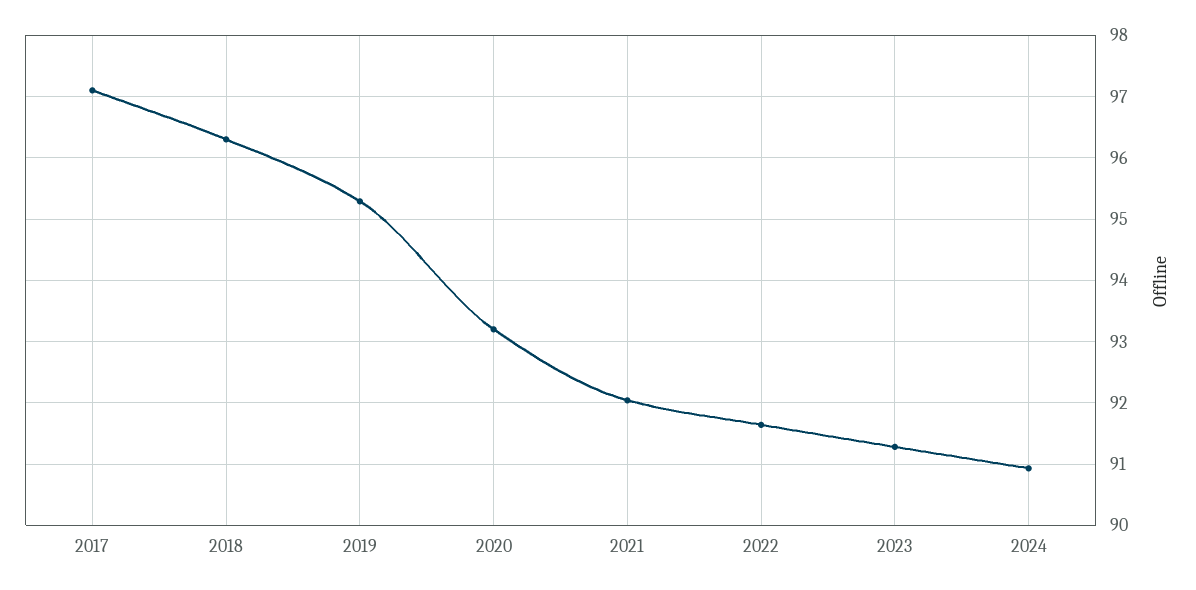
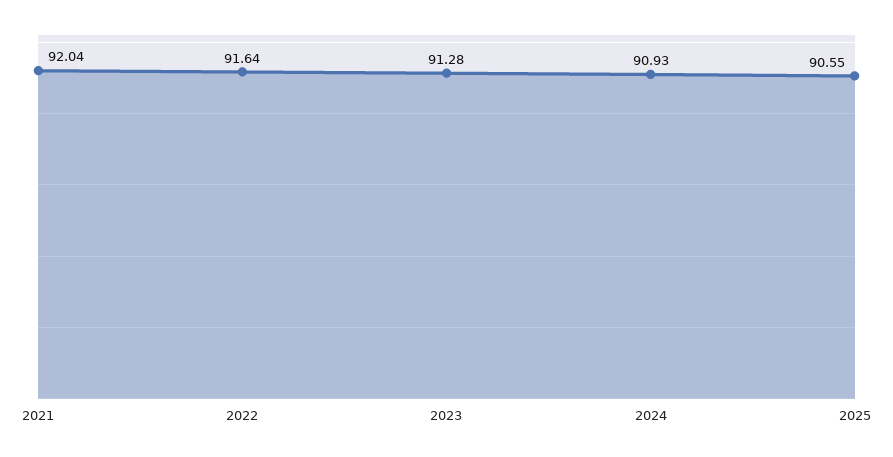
2017: 97.1 -> none
2018: 96.3 -> none
2019: 95.3 -> none
2020: 93.2 -> none
2025: none -> 90.55

